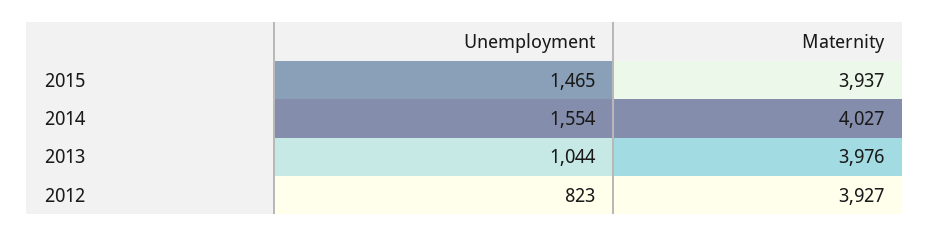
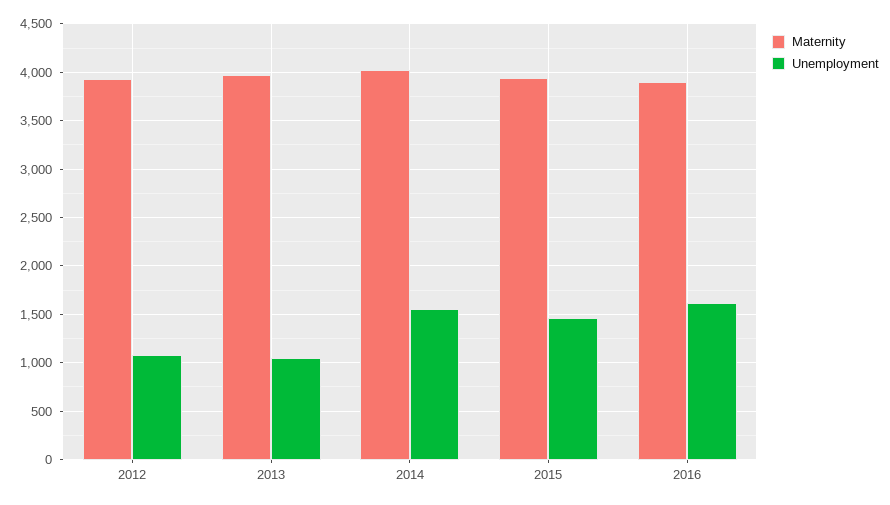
Unemployment, 2012: 823 -> 1100
Maternity, 2016: none -> 3900
Unemployment, 2016: none -> 1600

